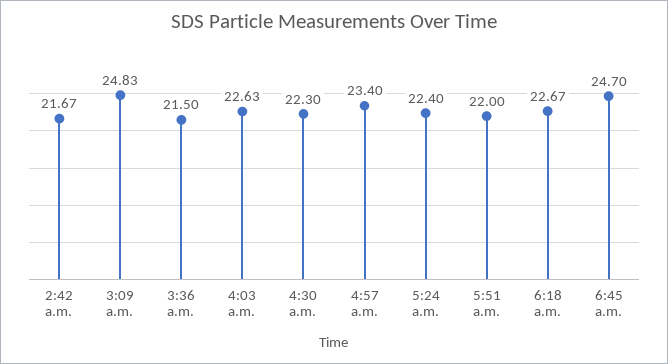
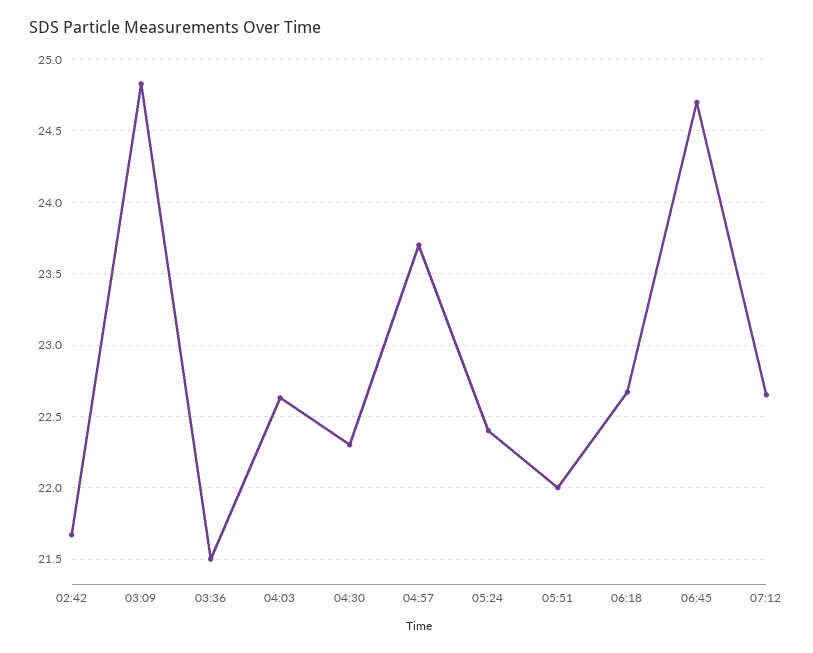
4:57 a.m.: 23.4 -> 23.7
07:12: none -> 22.65

